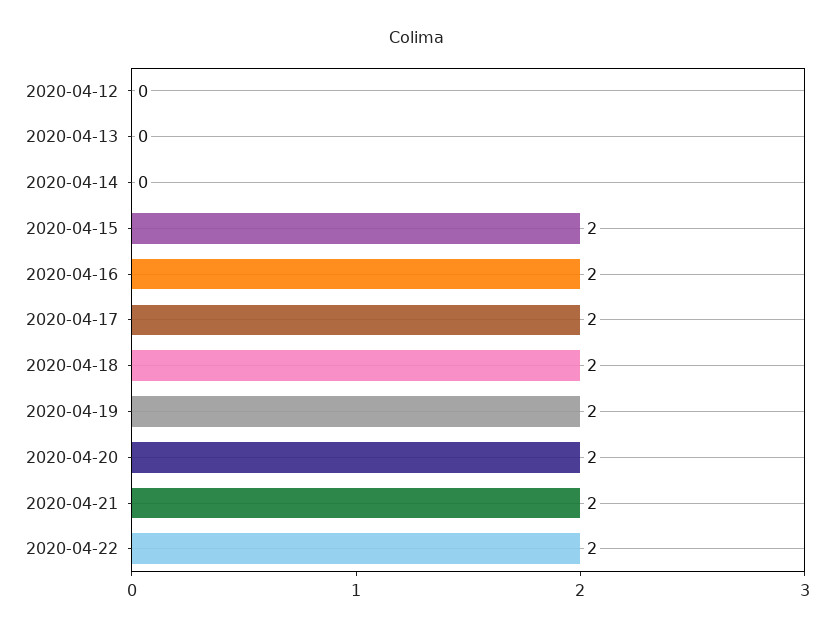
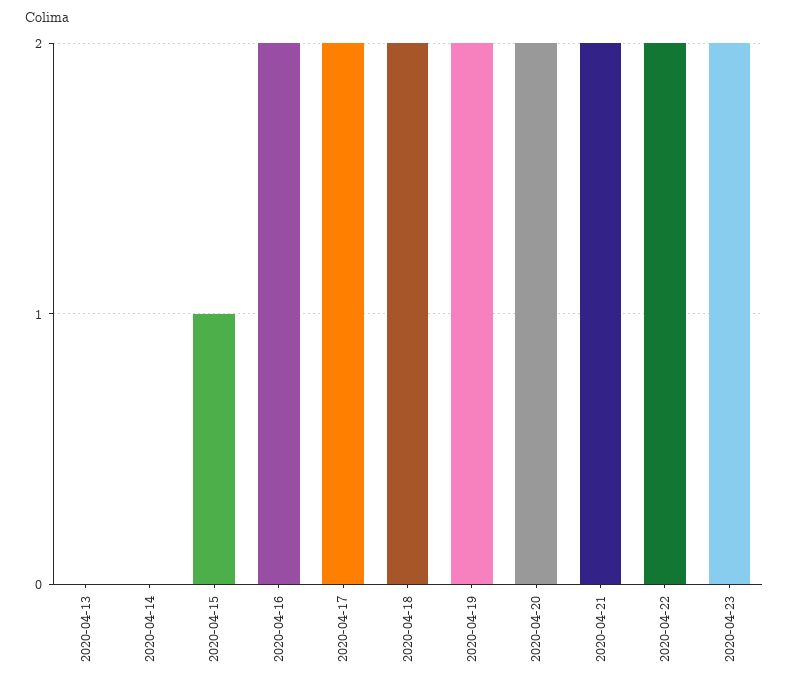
2020-04-12: 0 -> none
2020-04-15: 2 -> 1
2020-04-23: none -> 2

